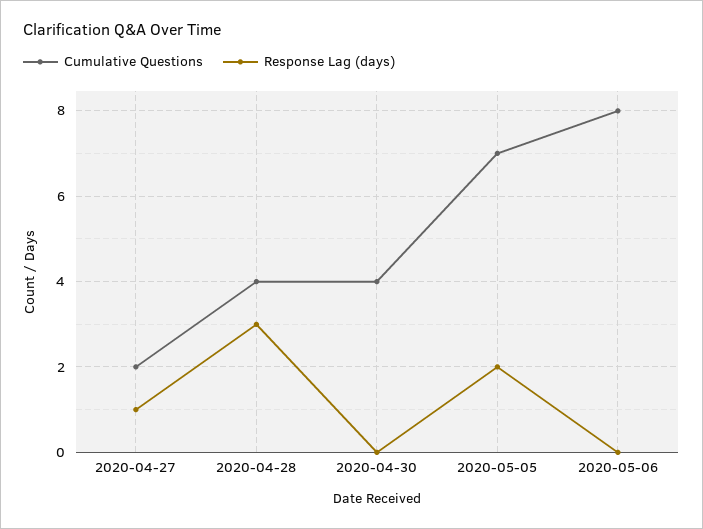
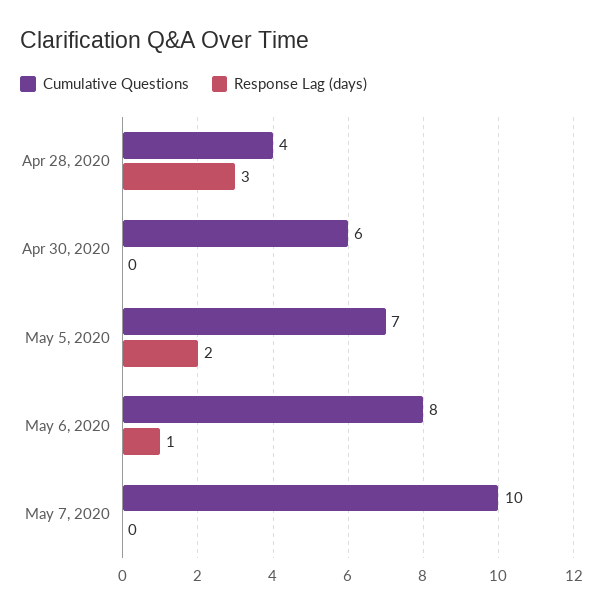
Cumulative Questions, 2020-04-27: 2 -> none
Response Lag (days), 2020-04-27: 1 -> none
Cumulative Questions, 2020-04-30: 4 -> 6
Response Lag (days), 2020-05-06: 0 -> 1
Cumulative Questions, May 7, 2020: none -> 10
Response Lag (days), May 7, 2020: none -> 0

